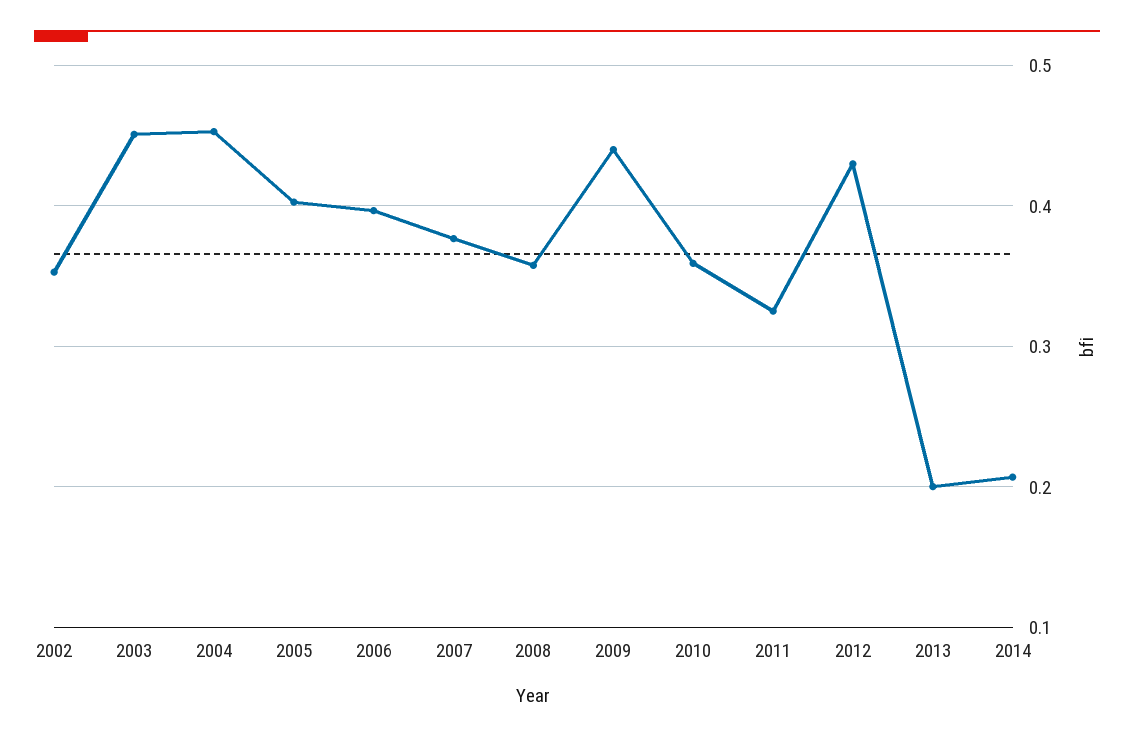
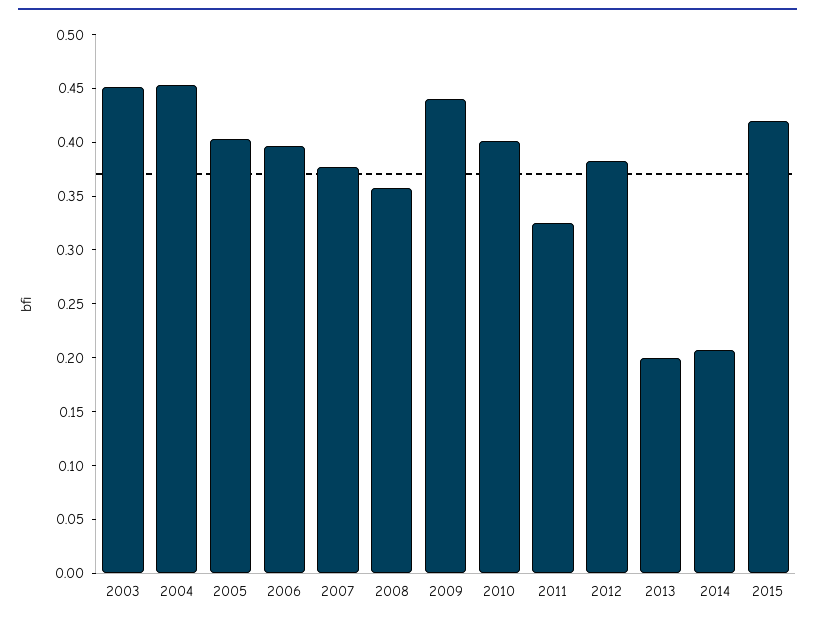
2002: 0.35 -> none
2010: 0.36 -> 0.4
2012: 0.43 -> 0.38
2015: none -> 0.42

